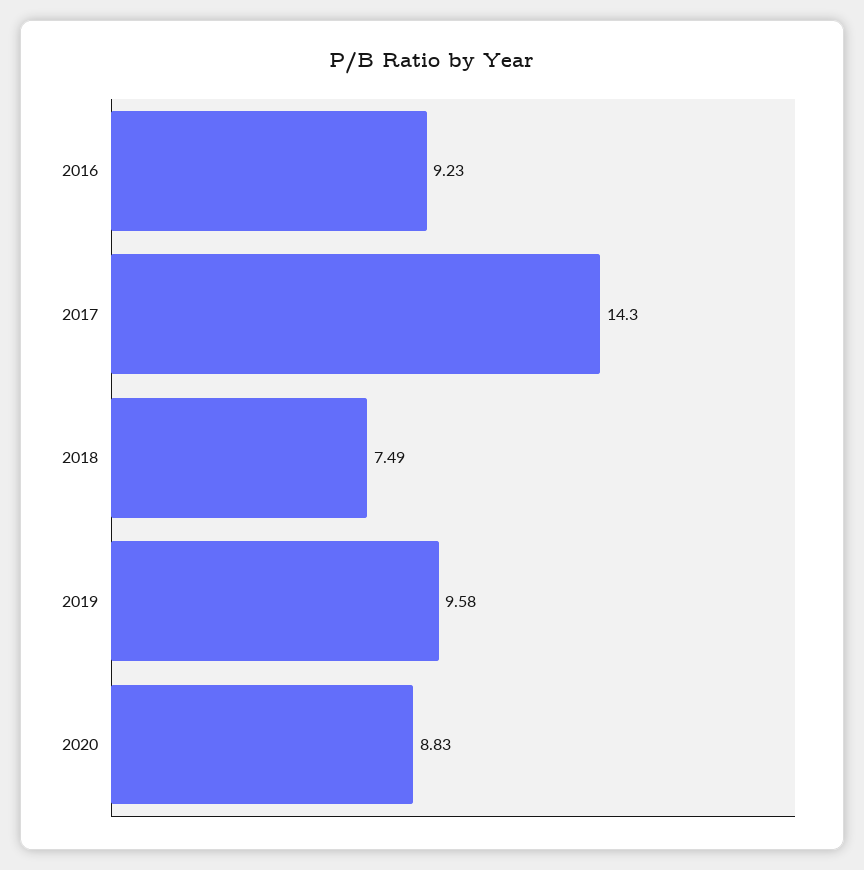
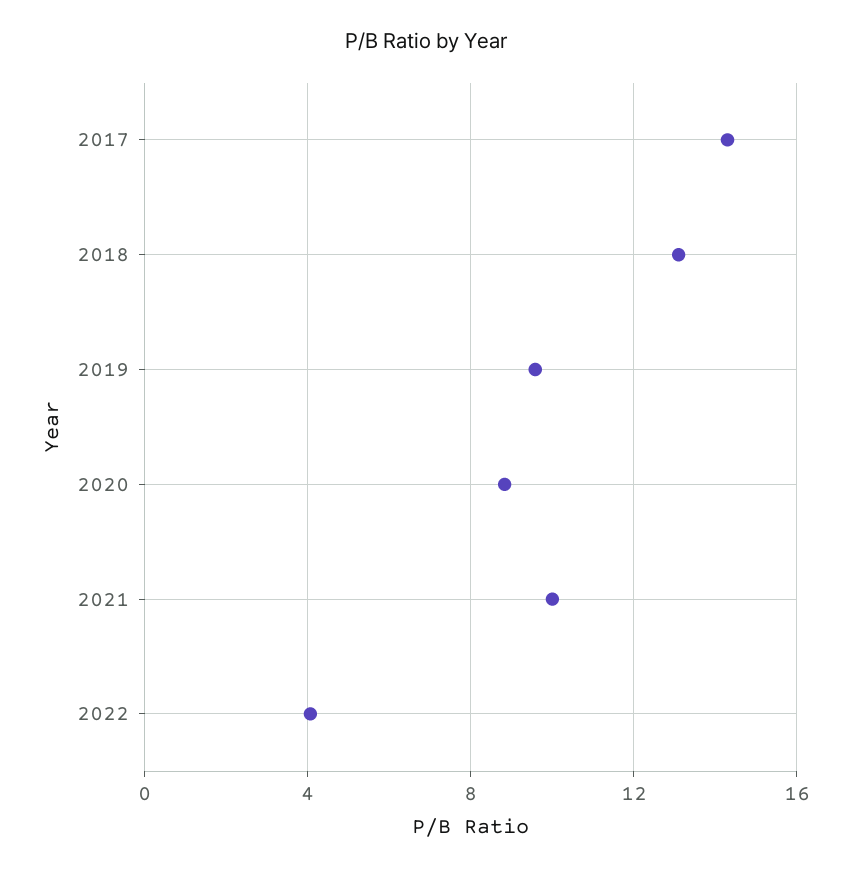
2016: 9.23 -> none
2018: 7.49 -> 13
2021: none -> 10
2022: none -> 4

